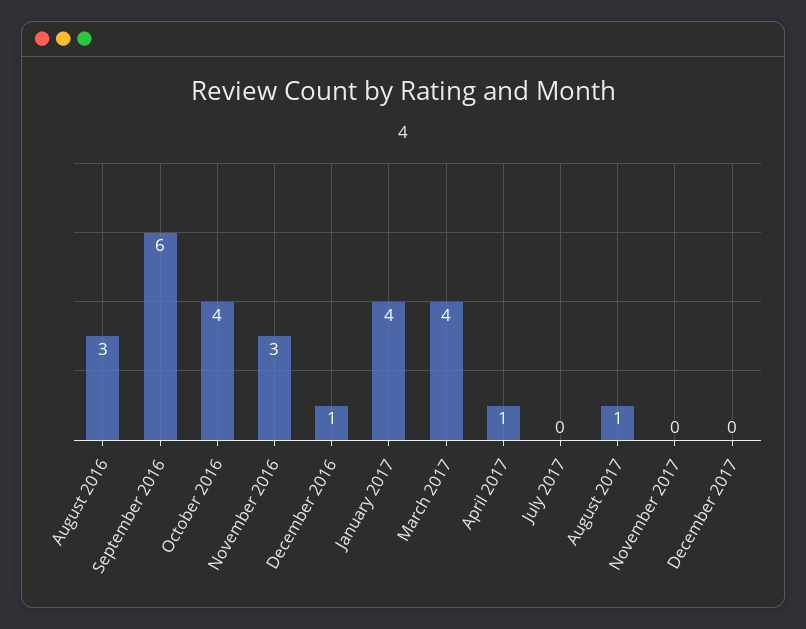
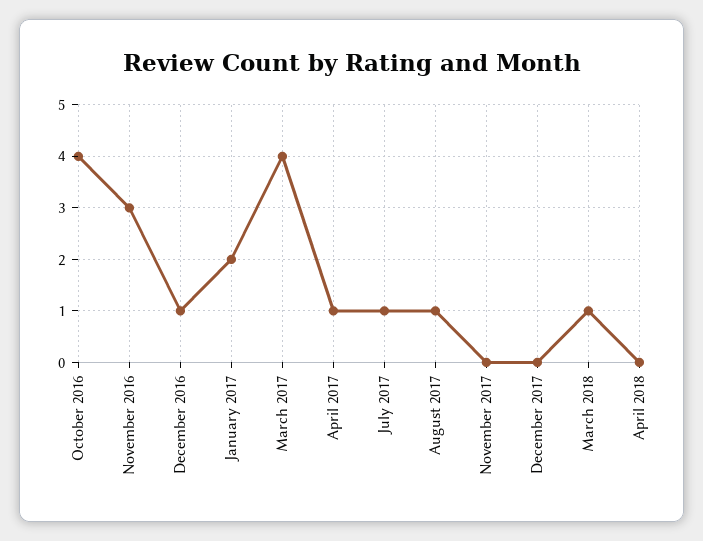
August 2016: 3 -> none
September 2016: 6 -> none
January 2017: 4 -> 2
July 2017: 0 -> 1
March 2018: none -> 1
April 2018: none -> 0

